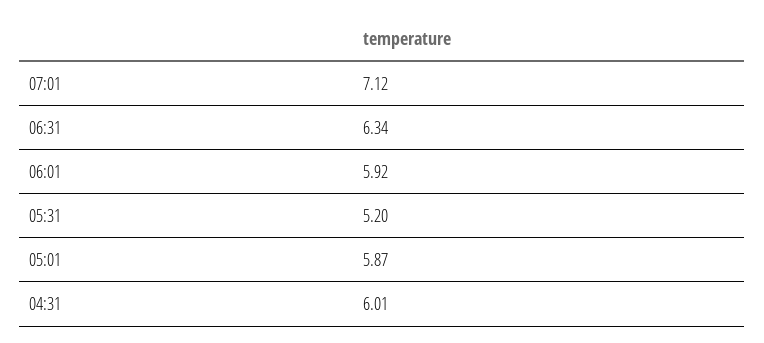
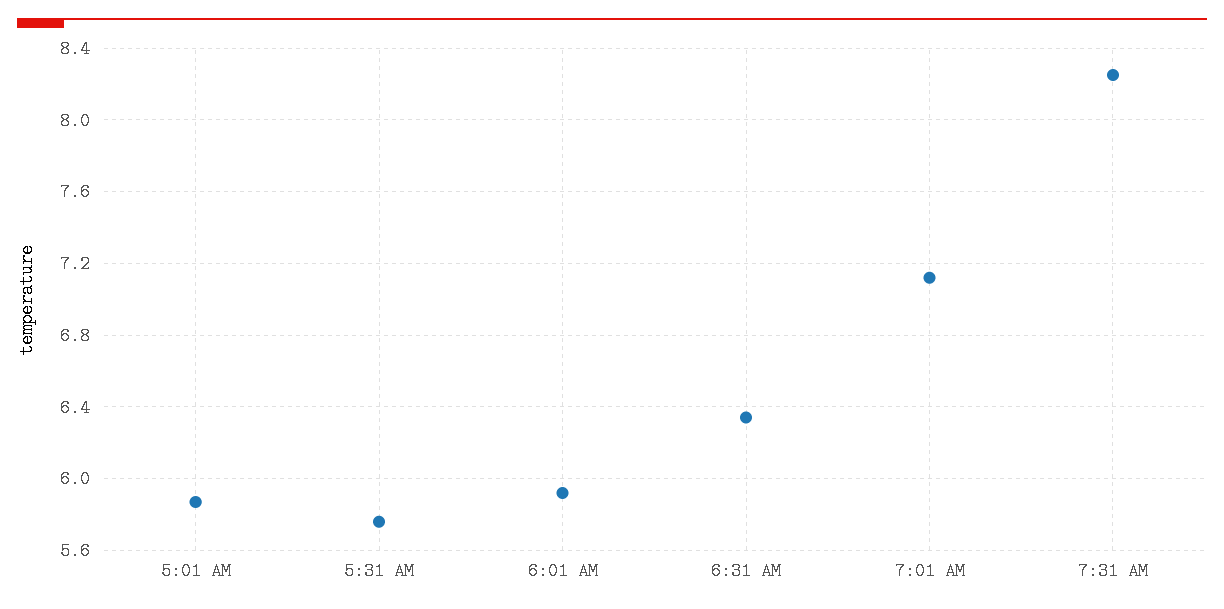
05:31: 5.2 -> 5.75
04:31: 6.01 -> none
7:31 AM: none -> 8.25

